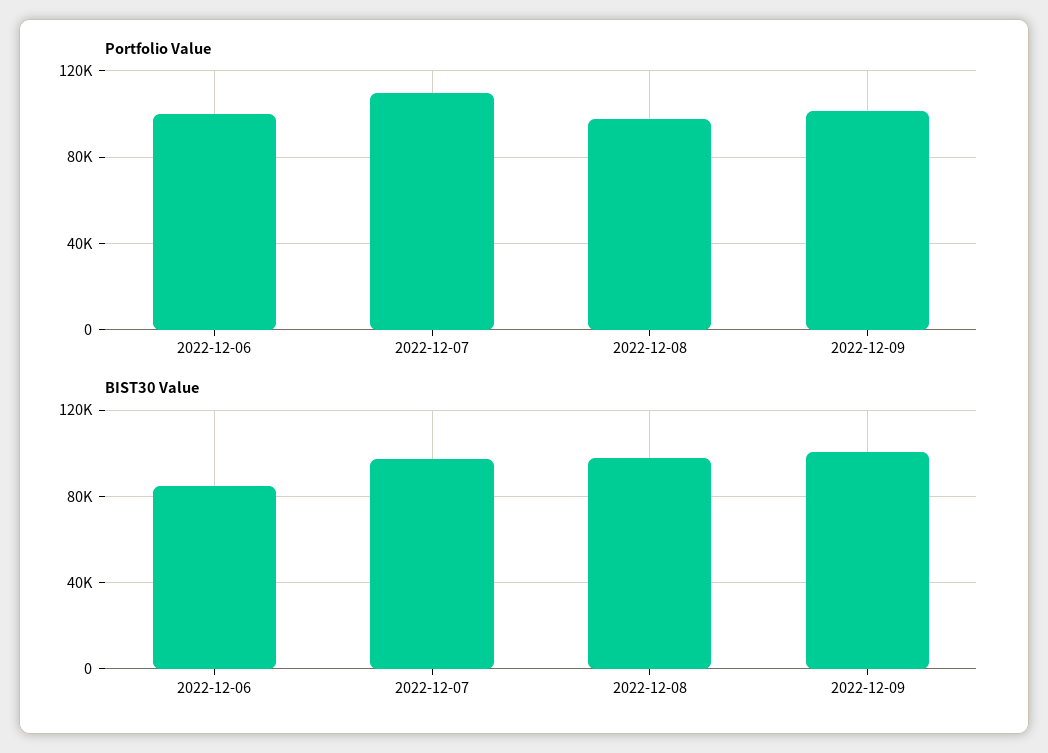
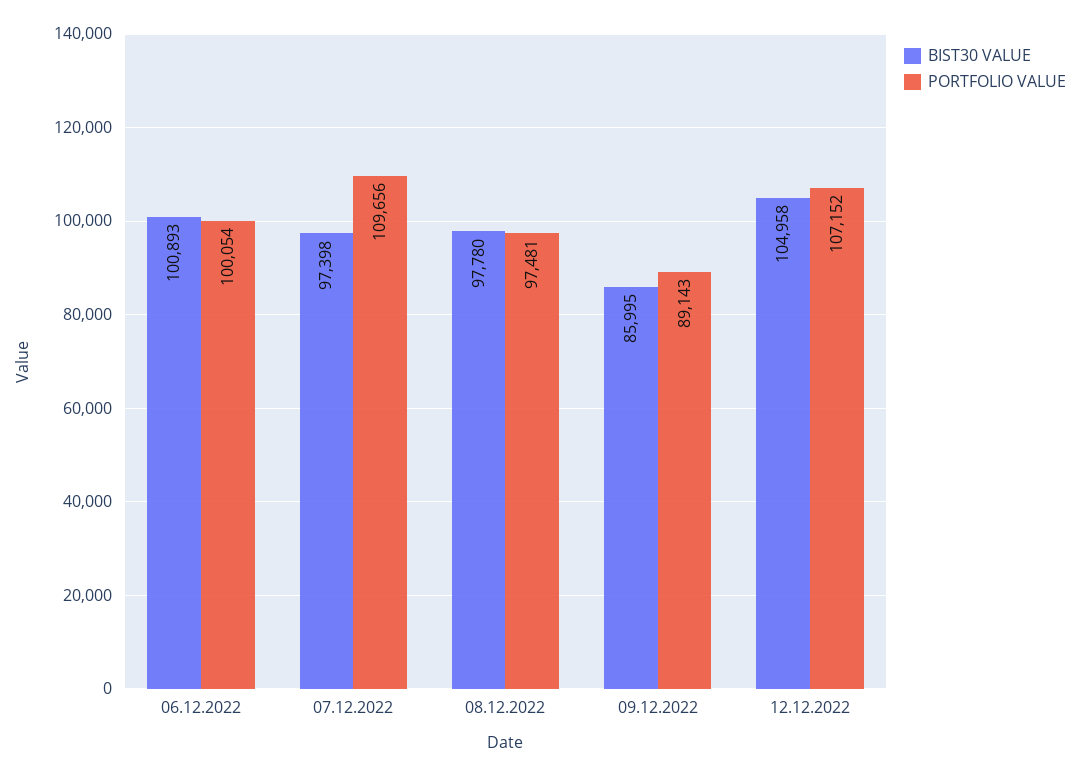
Portfolio Value, 2022-12-09: 100000 -> 89143
BIST30 Value, 2022-12-06: 85000 -> 100893
BIST30 Value, 2022-12-09: 100000 -> 85995
BIST30 Value, 12.12.2022: none -> 104958
Portfolio Value, 12.12.2022: none -> 107152

